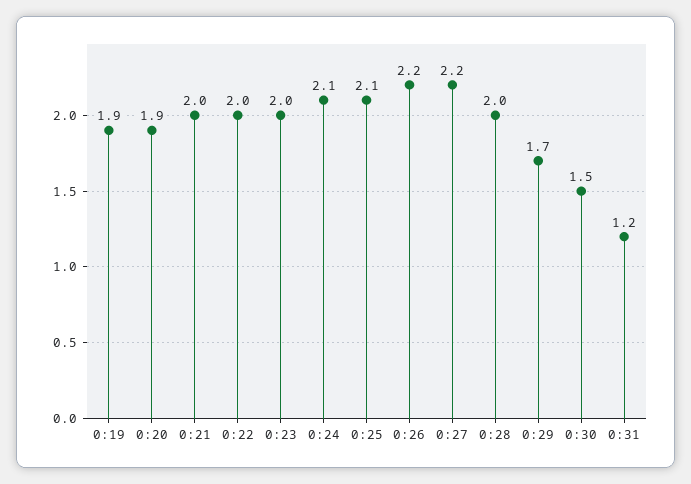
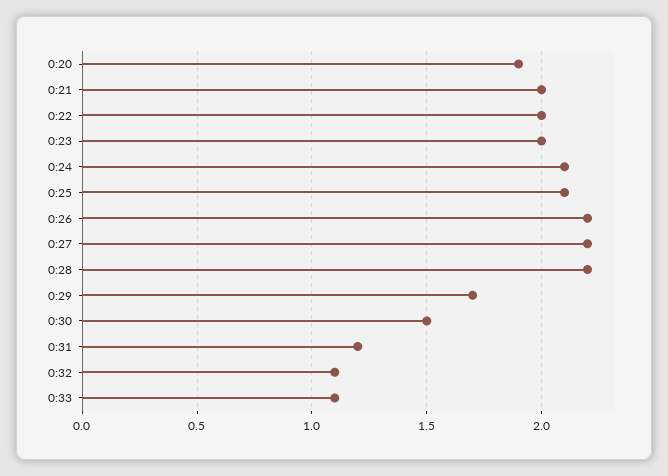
0:19: 1.9 -> none
0:28: 2 -> 2.2
0:32: none -> 1.1
0:33: none -> 1.1

